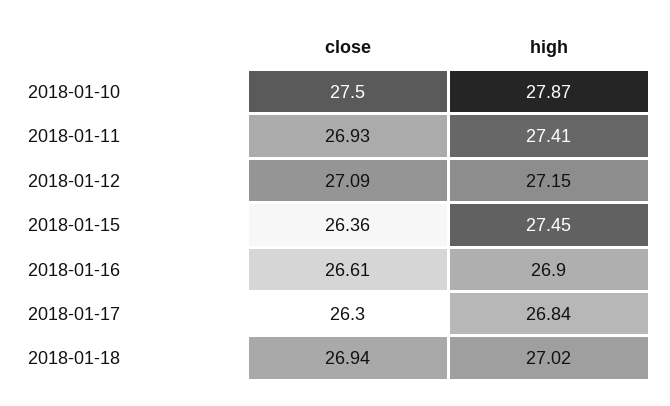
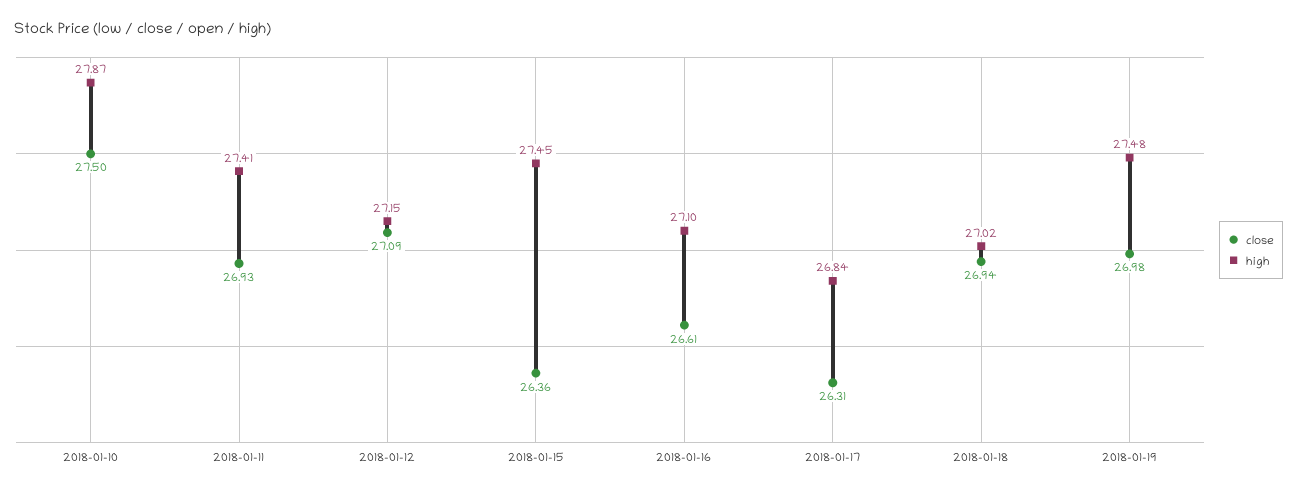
high, 2018-01-16: 26.9 -> 27.1
close, 2018-01-17: 26.3 -> 26.31
close, 2018-01-19: none -> 26.98
high, 2018-01-19: none -> 27.48

